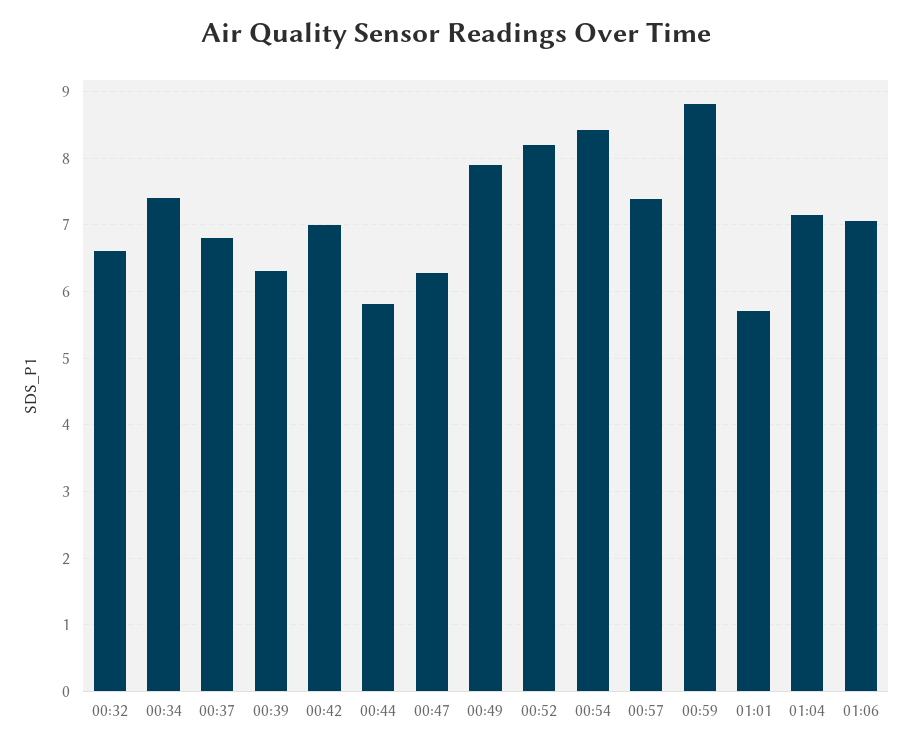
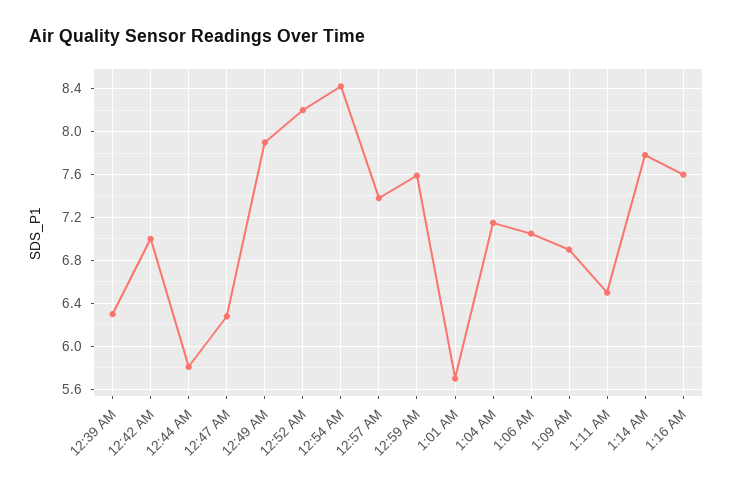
00:32: 6.6 -> none
00:34: 7.4 -> none
00:37: 6.8 -> none
00:59: 8.8 -> 7.6
1:09 AM: none -> 6.9
1:11 AM: none -> 6.5
1:14 AM: none -> 7.8
1:16 AM: none -> 7.6

